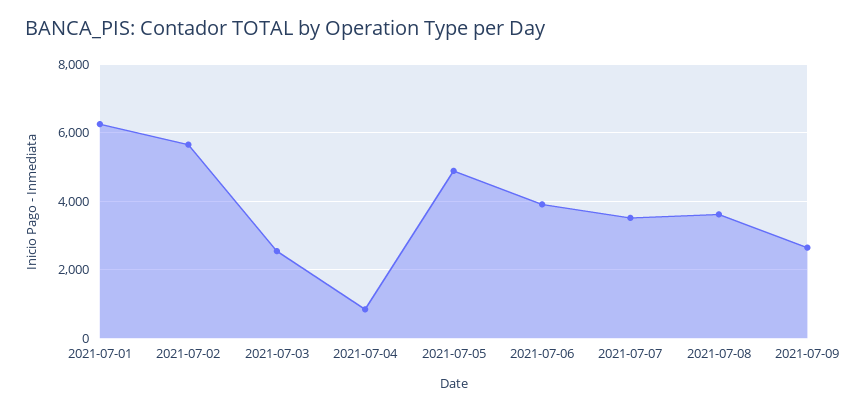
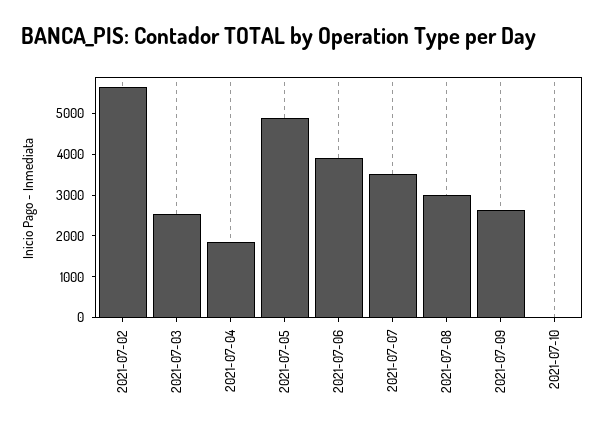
2021-07-01: 6200 -> none
2021-07-04: 800 -> 1800
2021-07-08: 3600 -> 3000
2021-07-10: none -> 0

